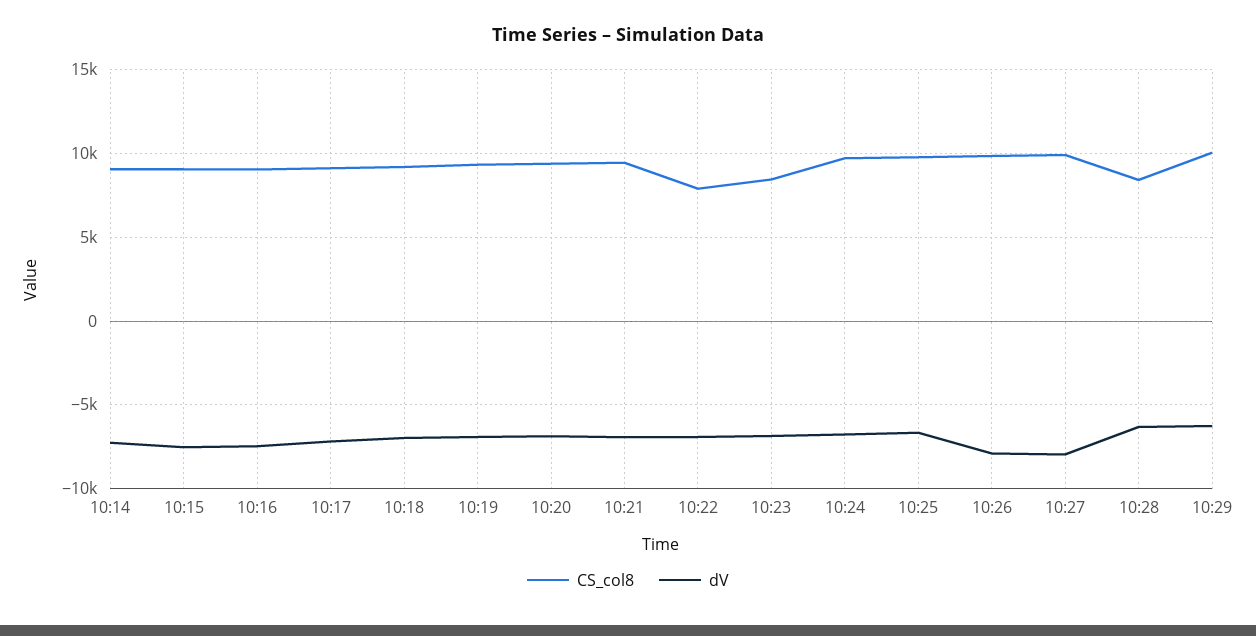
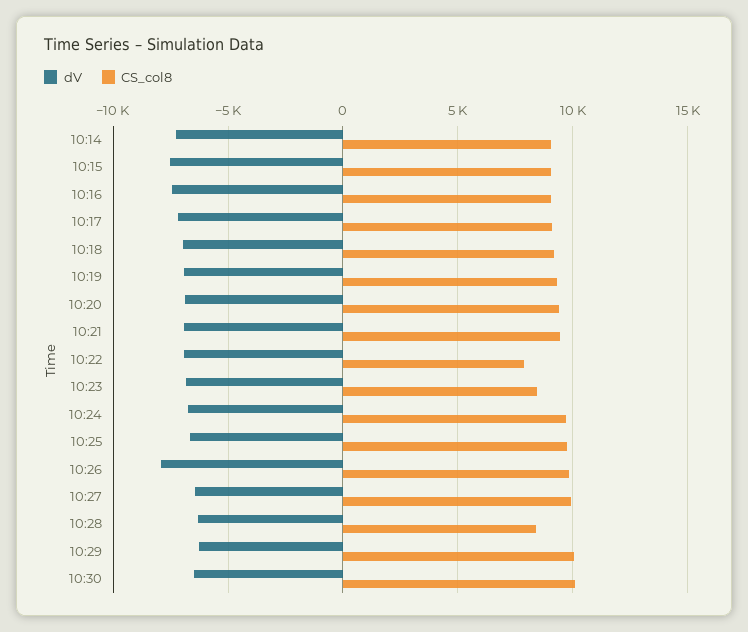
dV, 10:27: -8000 -> -6500
dV, 10:30: none -> -6500
CS_col8, 10:30: none -> 10000

